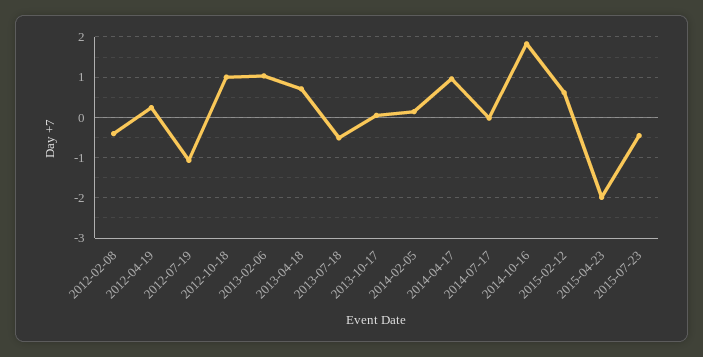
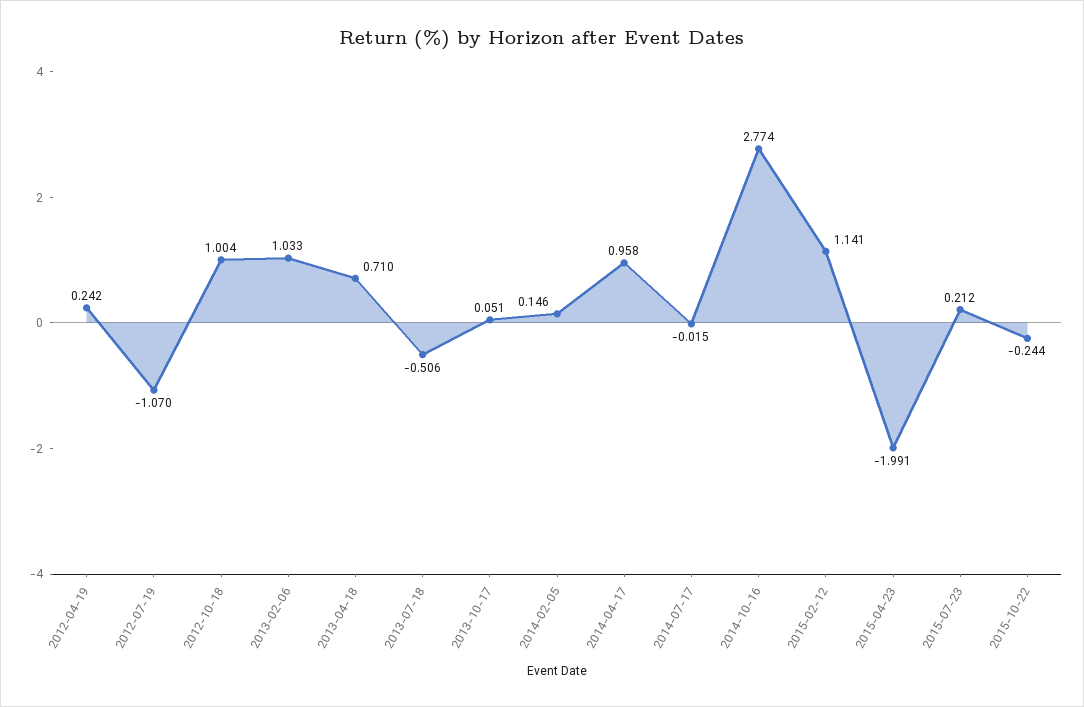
2012-02-08: -0.4 -> none
2014-10-16: 1.8 -> 2.774
2015-02-12: 0.6 -> 1.141
2015-07-23: -0.4 -> 0.212
2015-10-22: none -> -0.244

